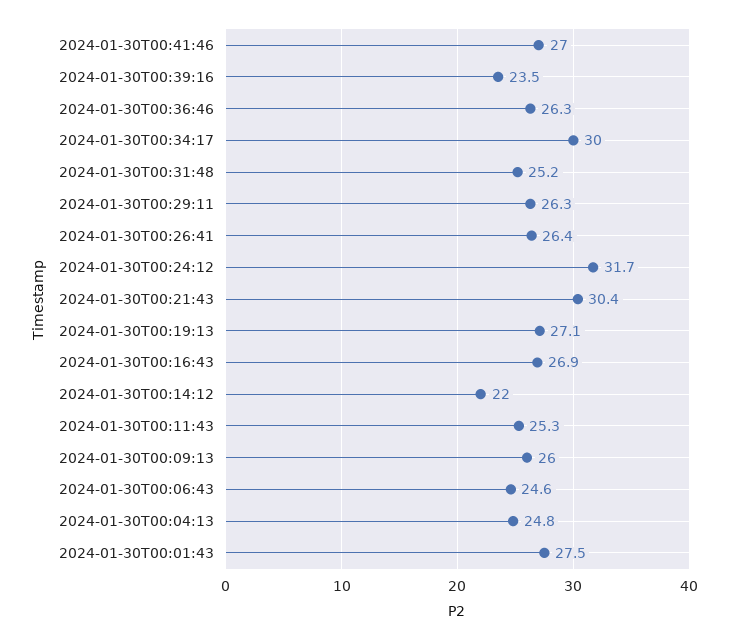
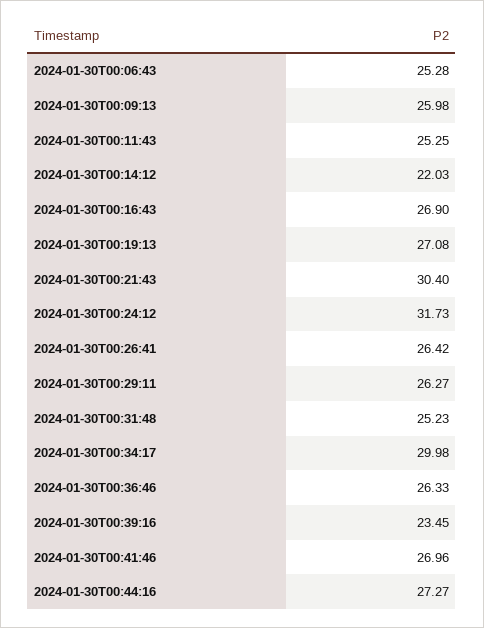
2024-01-30T00:06:43: 24.6 -> 25.28
2024-01-30T00:04:13: 24.8 -> none
2024-01-30T00:01:43: 27.5 -> none
2024-01-30T00:44:16: none -> 27.27

